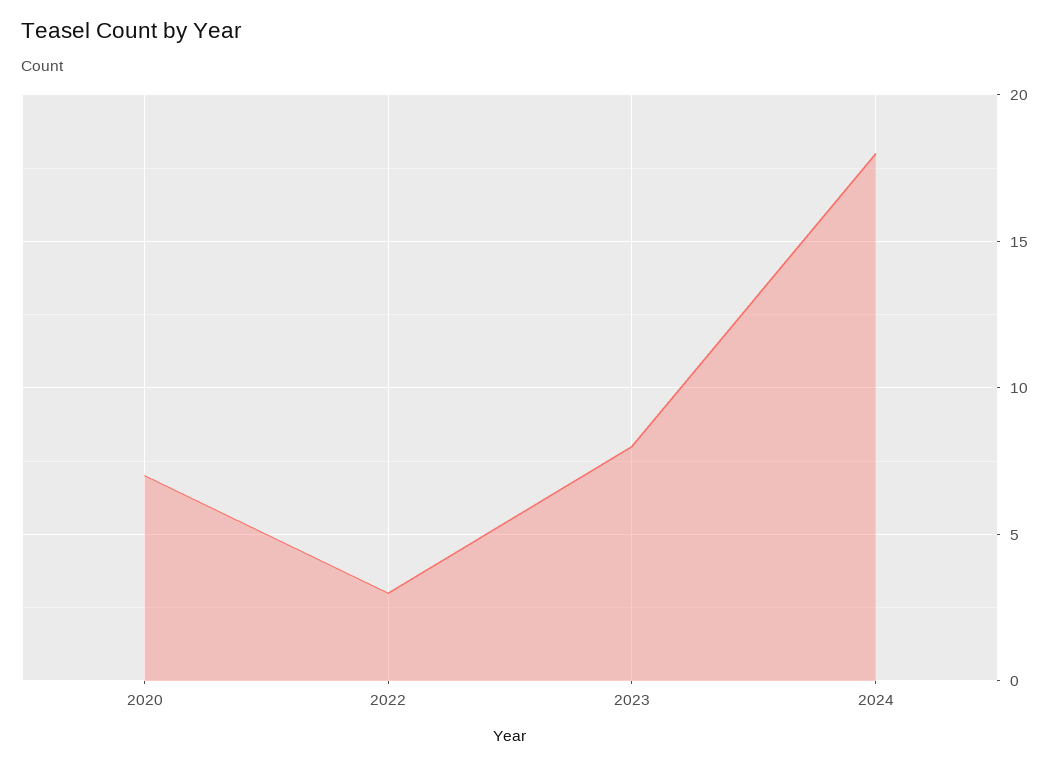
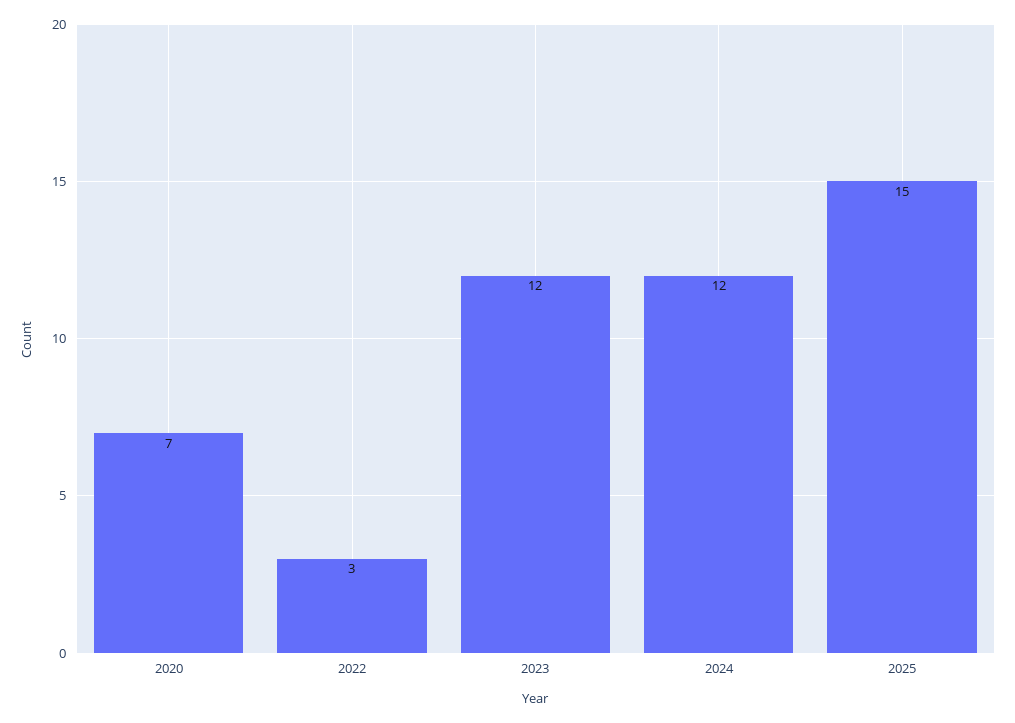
2023: 8 -> 12
2024: 18 -> 12
2025: none -> 15

